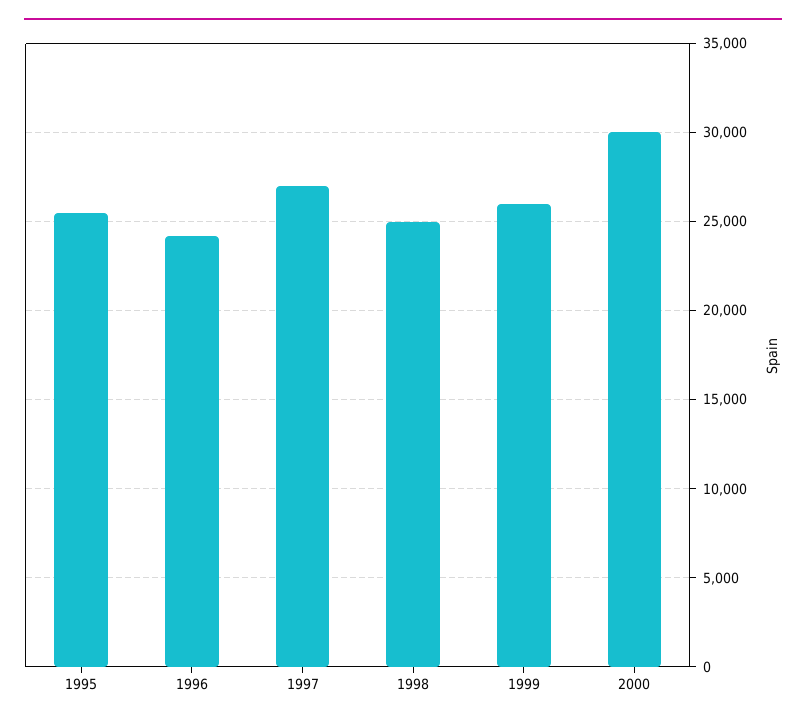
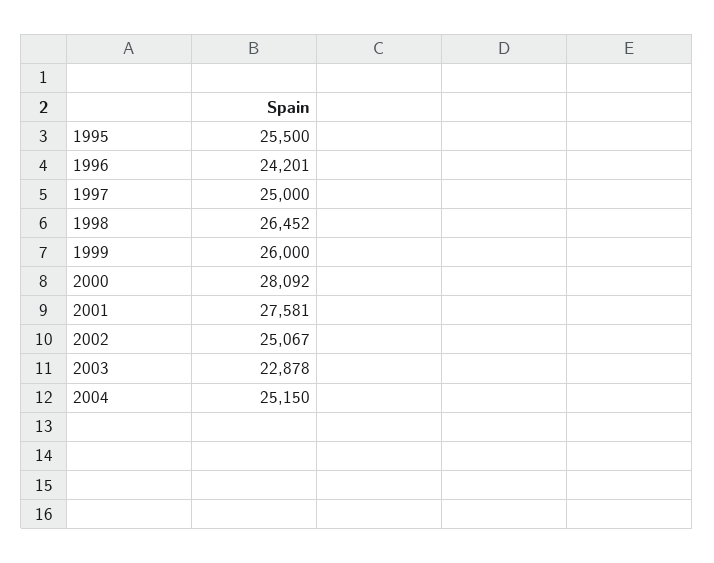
1997: 27000 -> 25000
1998: 25000 -> 26452
2000: 30000 -> 28092
2001: none -> 27581
2002: none -> 25067
2003: none -> 22878
2004: none -> 25150

